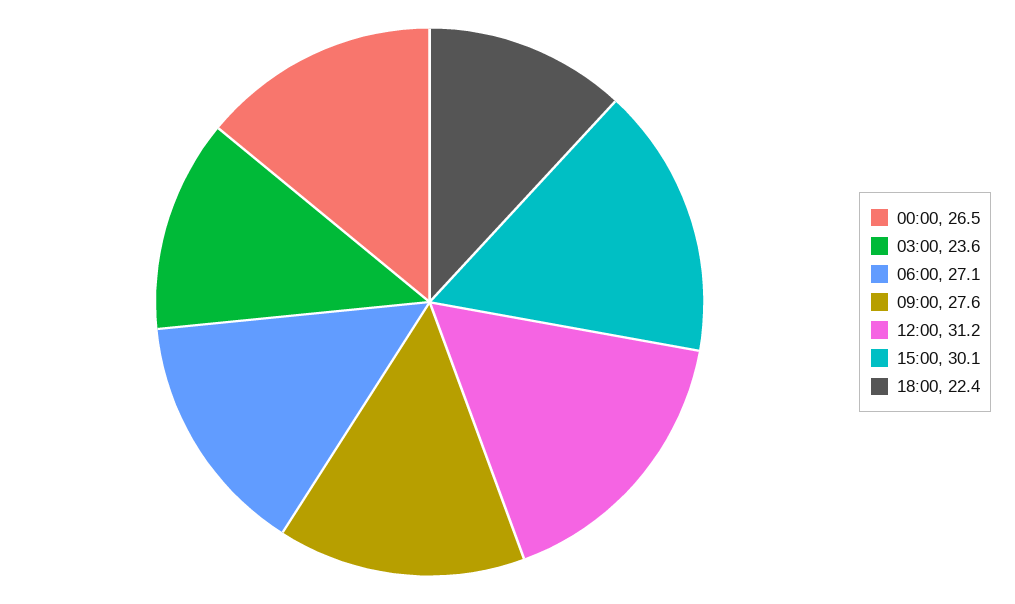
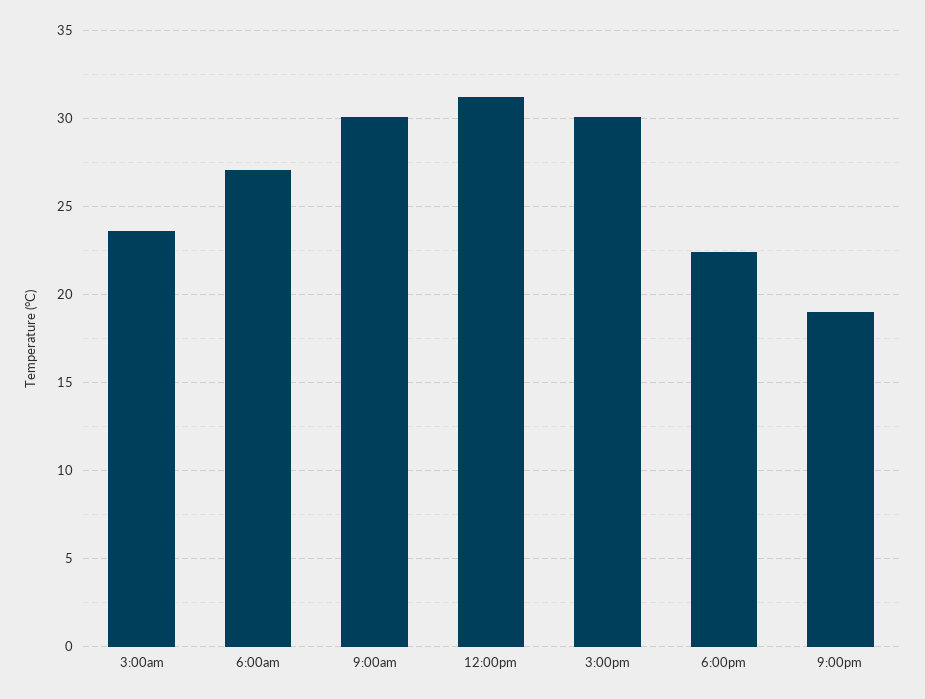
00:00: 26.5 -> none
09:00: 27.6 -> 30
9:00pm: none -> 19

